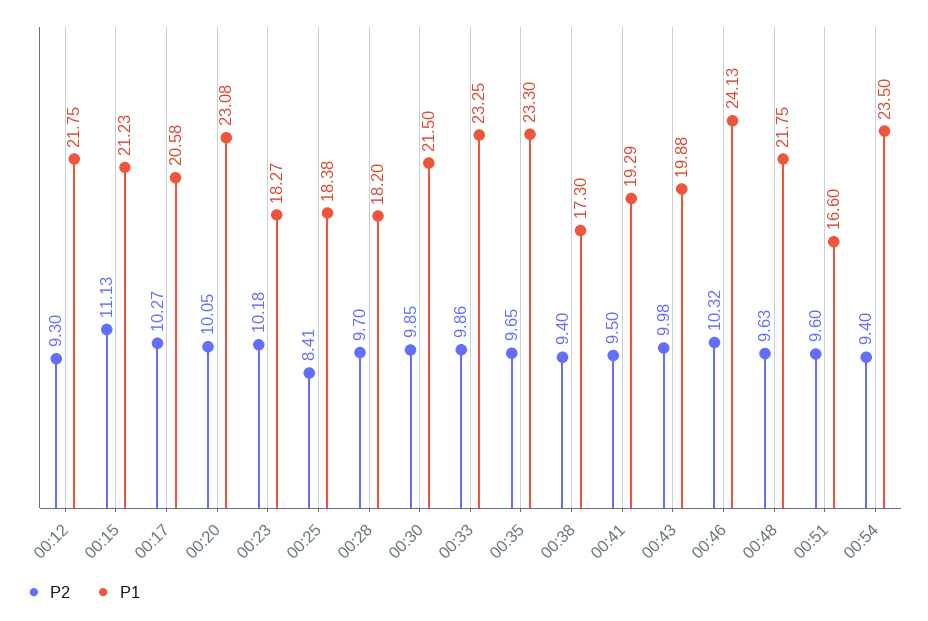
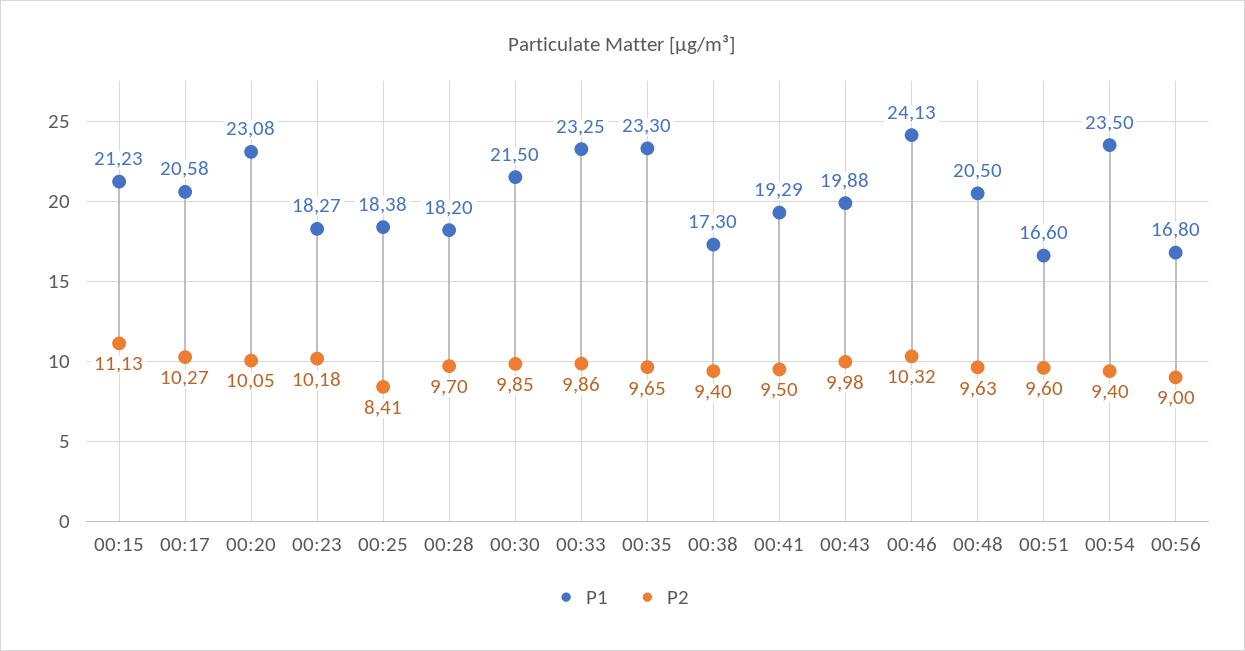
P2, 00:12: 9.3 -> none
P1, 00:12: 21.75 -> none
P1, 00:48: 21.75 -> 20.5
P1, 00:56: none -> 16.8
P2, 00:56: none -> 9

